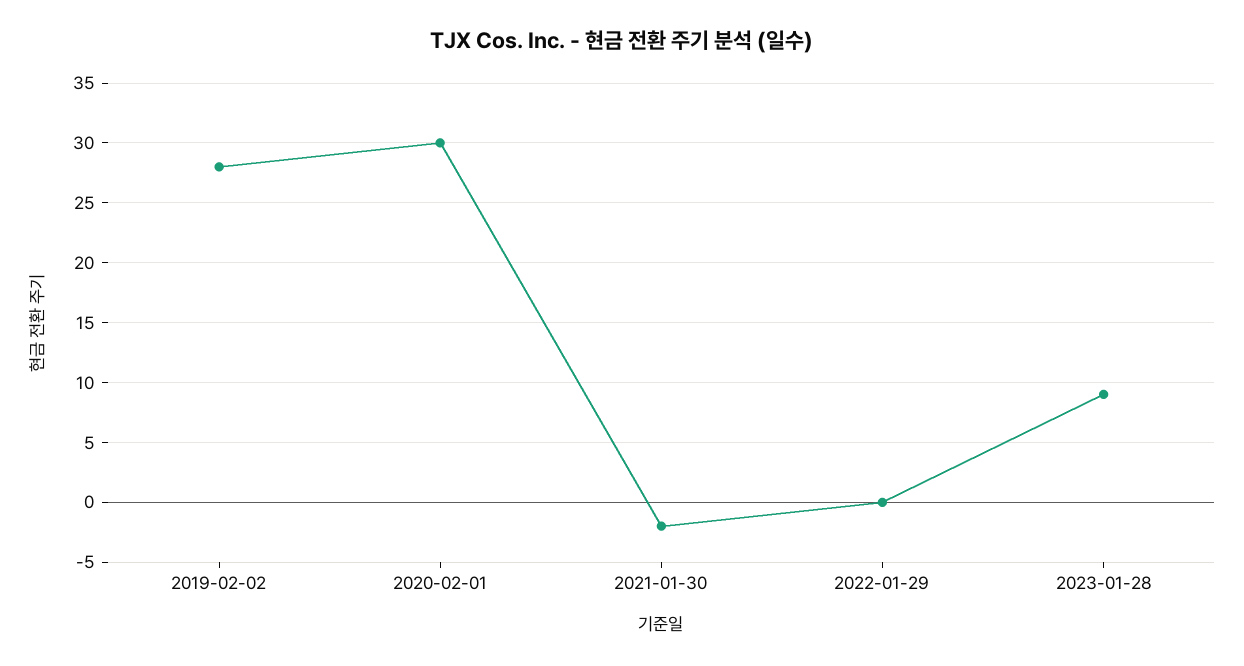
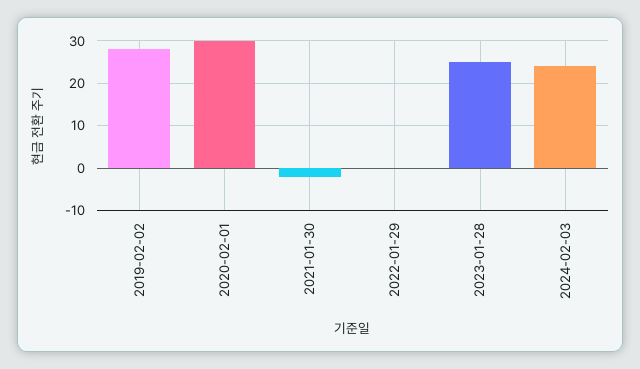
2023-01-28: 9 -> 25
2024-02-03: none -> 25

